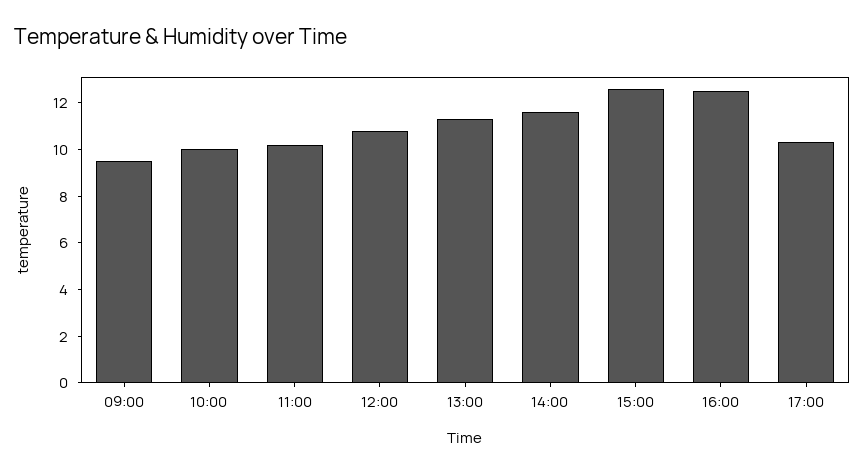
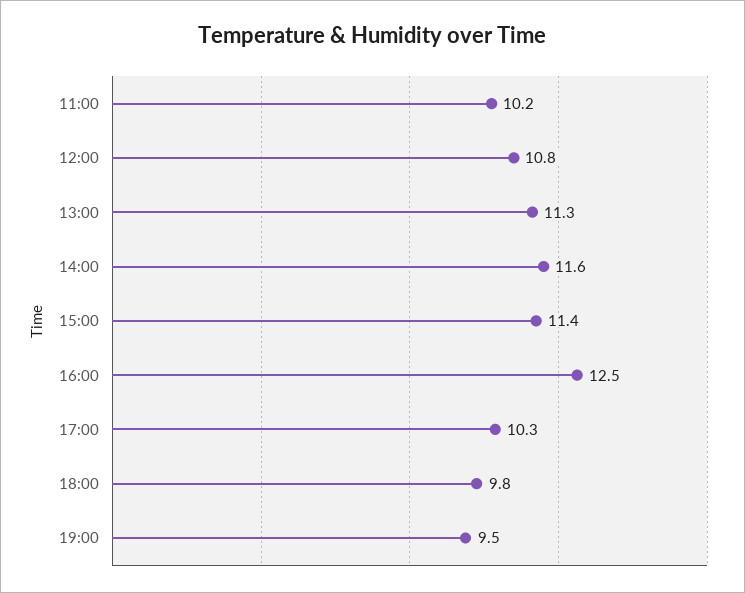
09:00: 9.5 -> none
10:00: 10 -> none
15:00: 12.5 -> 11.4
18:00: none -> 9.8
19:00: none -> 9.5

